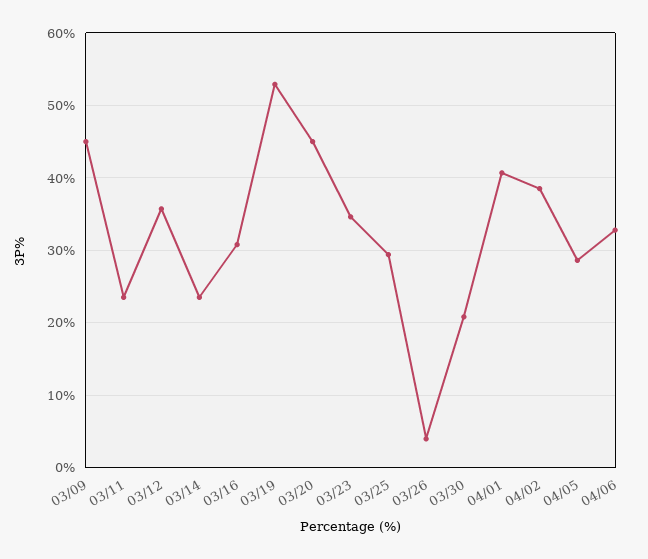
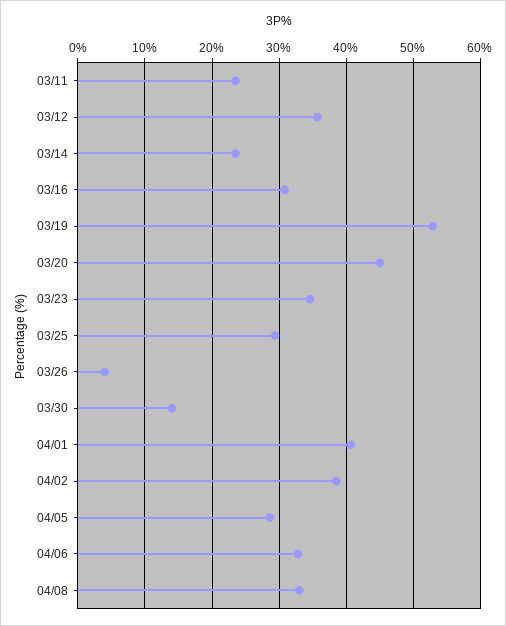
03/09: 45 -> none
03/30: 21 -> 14
04/08: none -> 33

